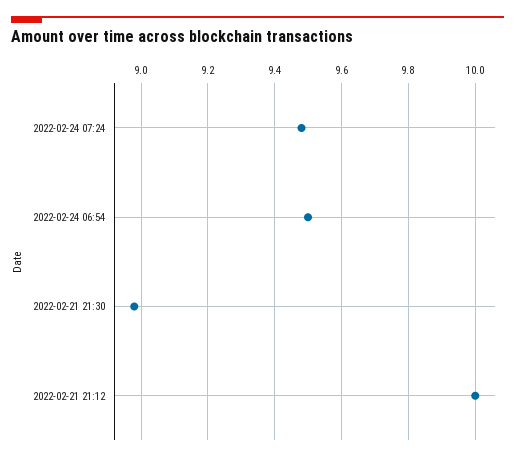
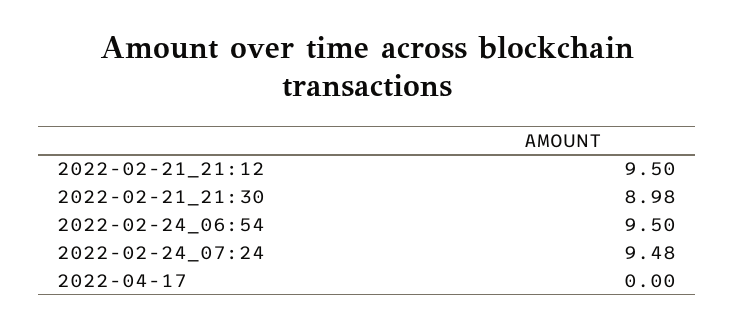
2022-02-21 21:12: 10 -> 9.5
2022-04-17: none -> 0

